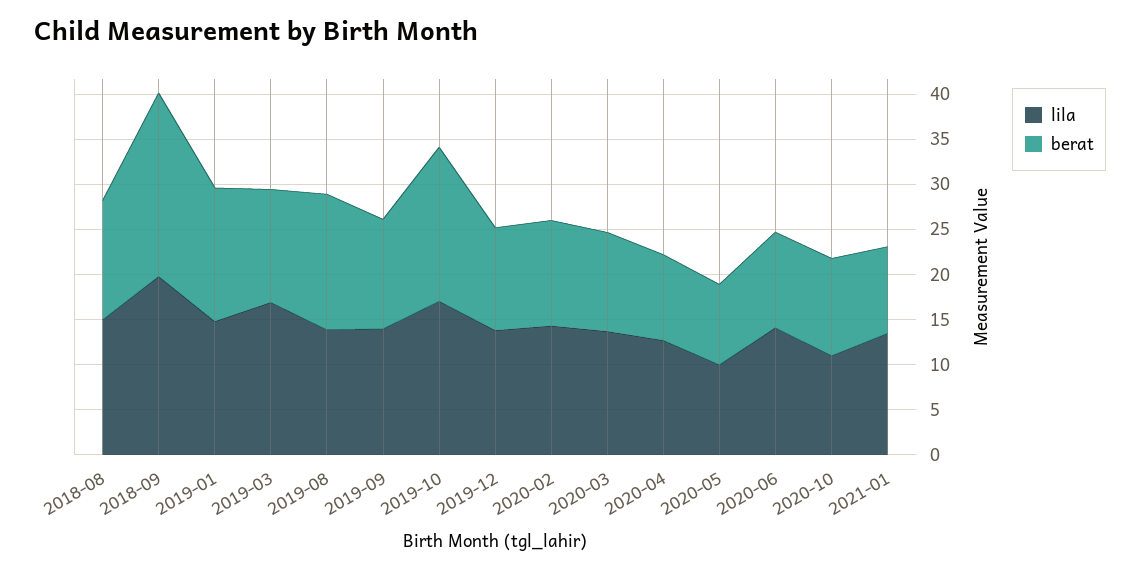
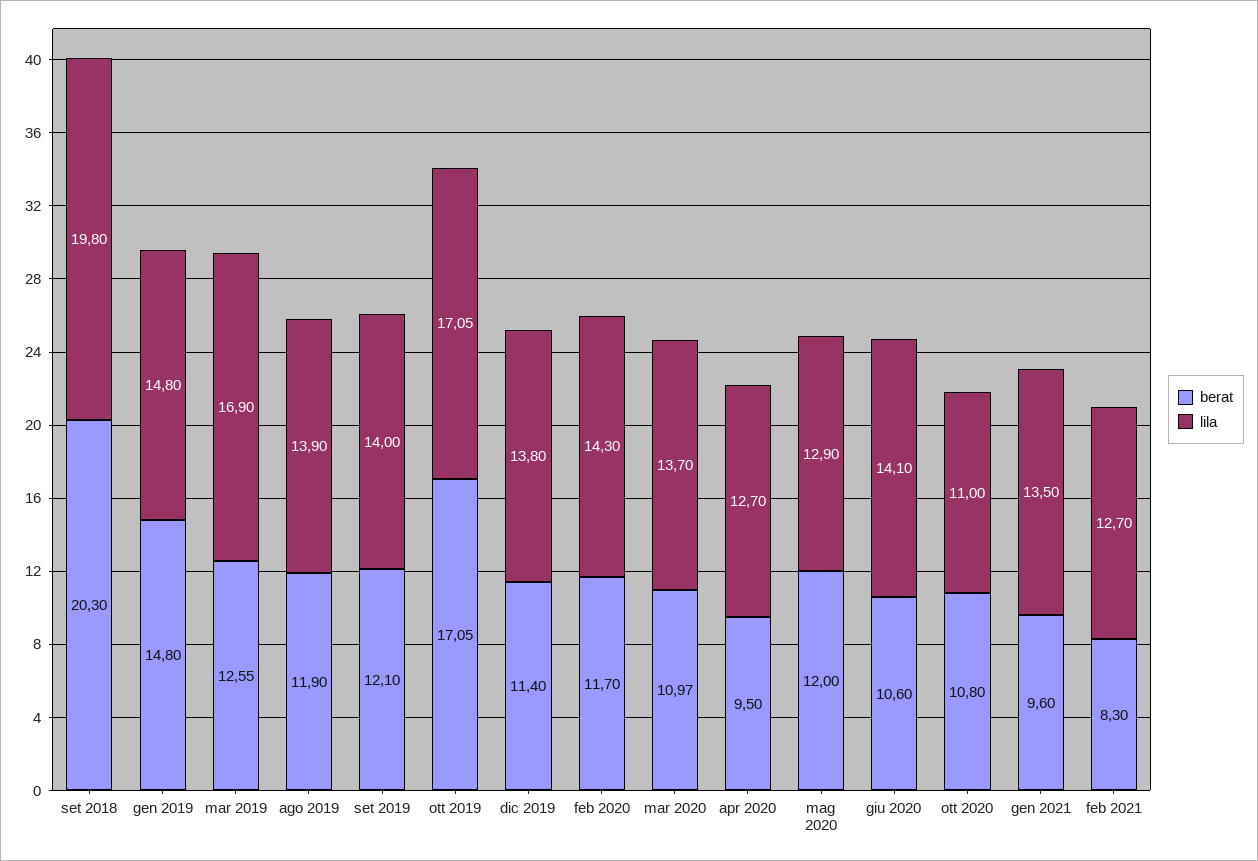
lila, 2018-08: 15 -> none
berat, 2018-08: 13 -> none
berat, 2019-08: 15 -> 11.9
lila, 2020-05: 10 -> 12.9
berat, 2020-05: 9 -> 12
berat, feb 2021: none -> 8.3
lila, feb 2021: none -> 12.7

